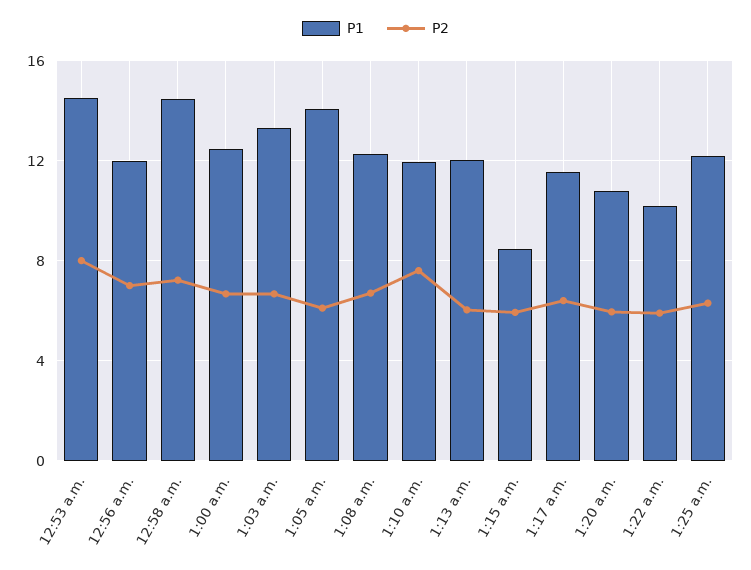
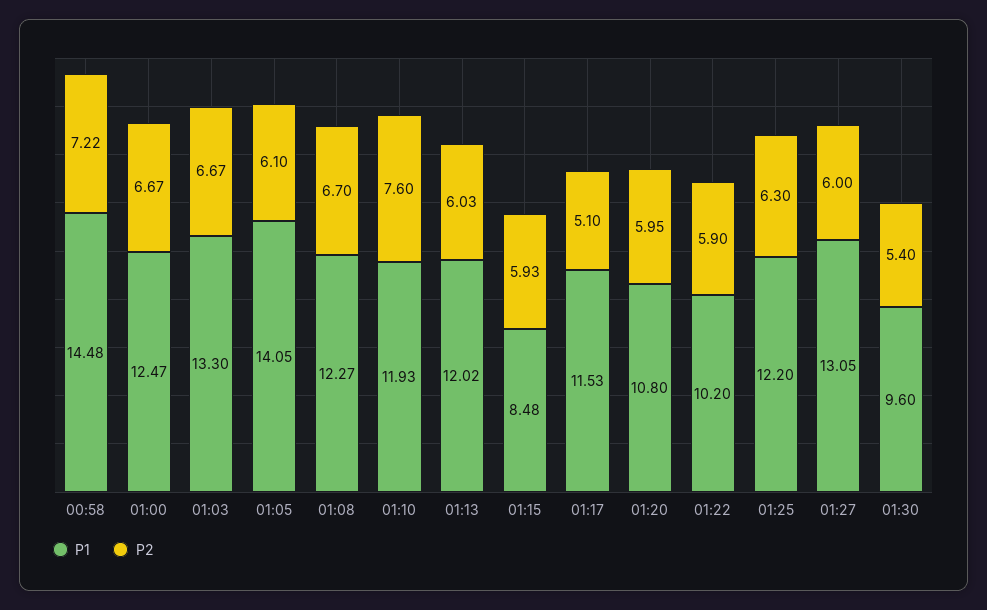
P1, 12:53 a.m.: 14.5 -> none
P2, 12:53 a.m.: 8 -> none
P1, 12:56 a.m.: 12 -> none
P2, 12:56 a.m.: 7 -> none
P2, 1:17 a.m.: 6.5 -> 5.1
P1, 01:27: none -> 13.05
P2, 01:27: none -> 6
P1, 01:30: none -> 9.6
P2, 01:30: none -> 5.4

